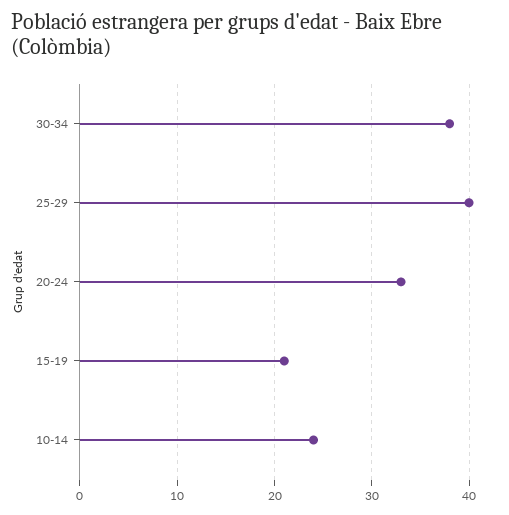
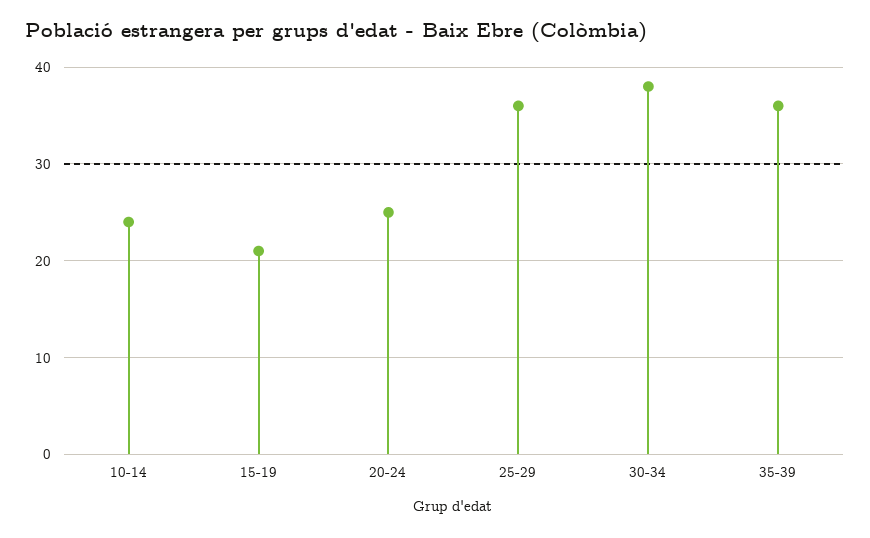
25-29: 40 -> 36
20-24: 33 -> 25
35-39: none -> 36

